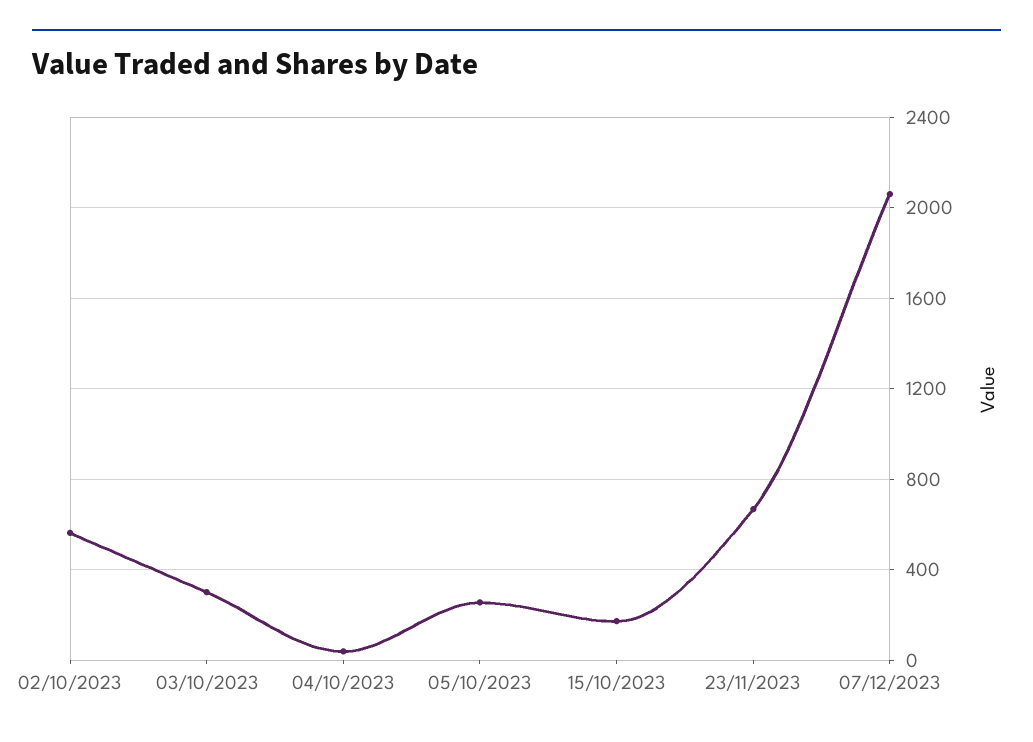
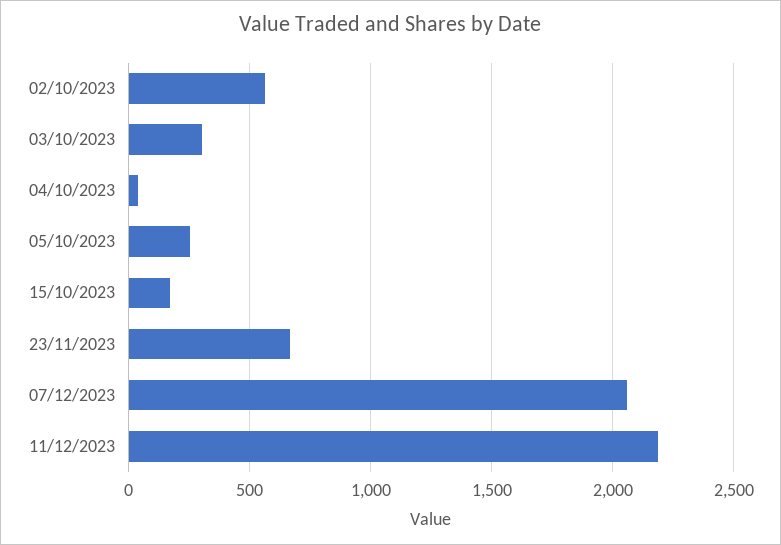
11/12/2023: none -> 2200

